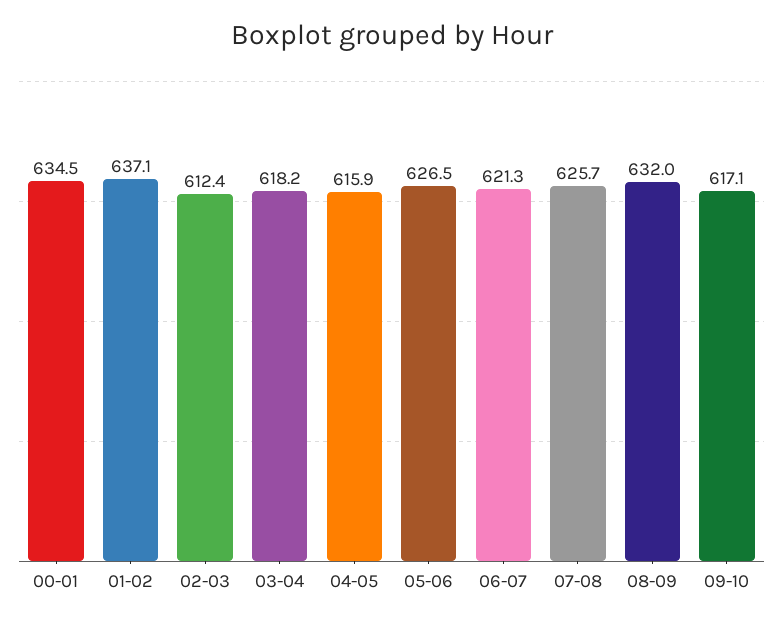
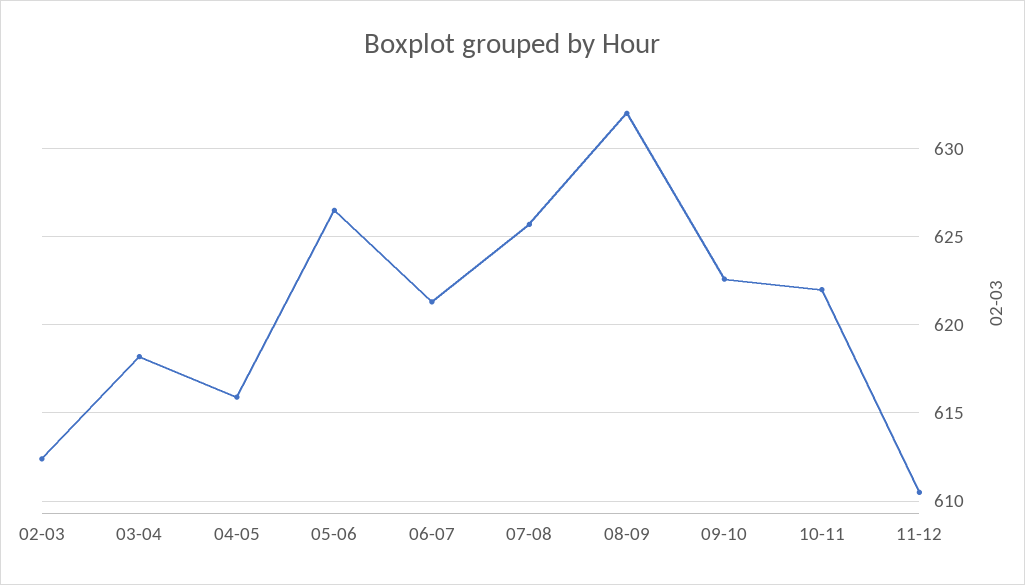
00-01: 634.5 -> none
01-02: 637.1 -> none
09-10: 617.1 -> 622.5
10-11: none -> 622
11-12: none -> 610.5

